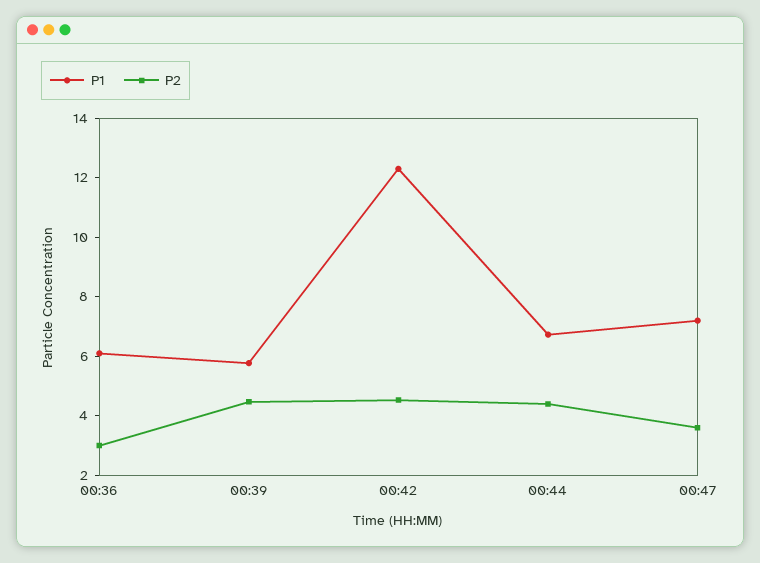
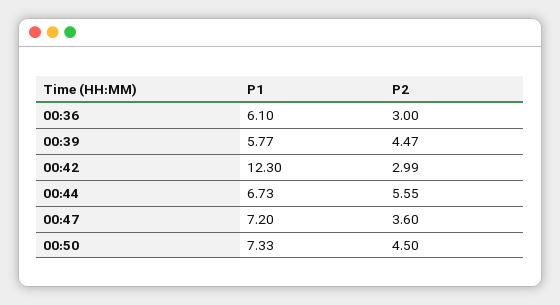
P2, 00:42: 4.5 -> 2.99
P2, 00:44: 4.5 -> 5.55
P1, 00:50: none -> 7.33
P2, 00:50: none -> 4.5

